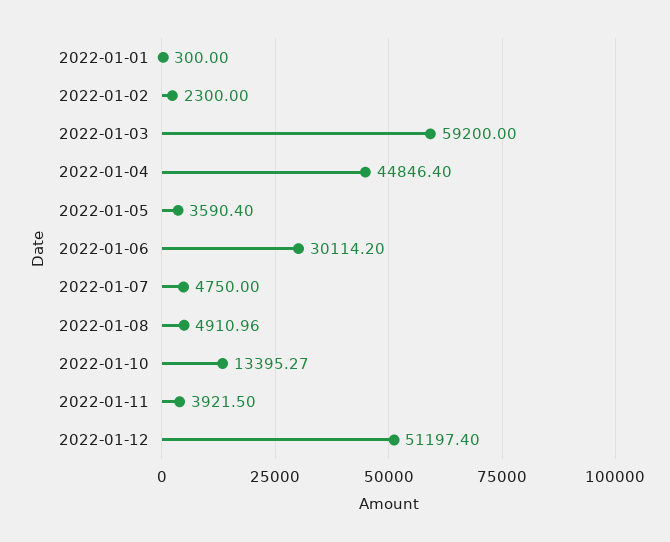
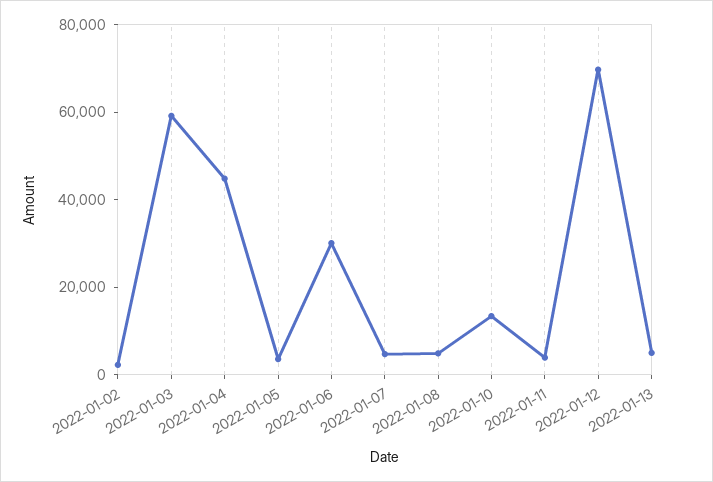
2022-01-01: 300 -> none
2022-01-12: 51197.4 -> 70000
2022-01-13: none -> 5000

